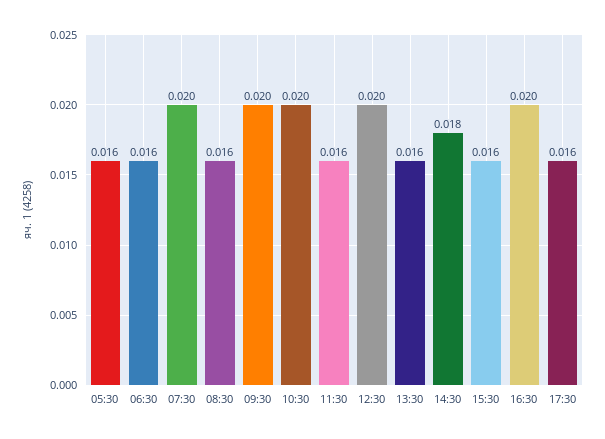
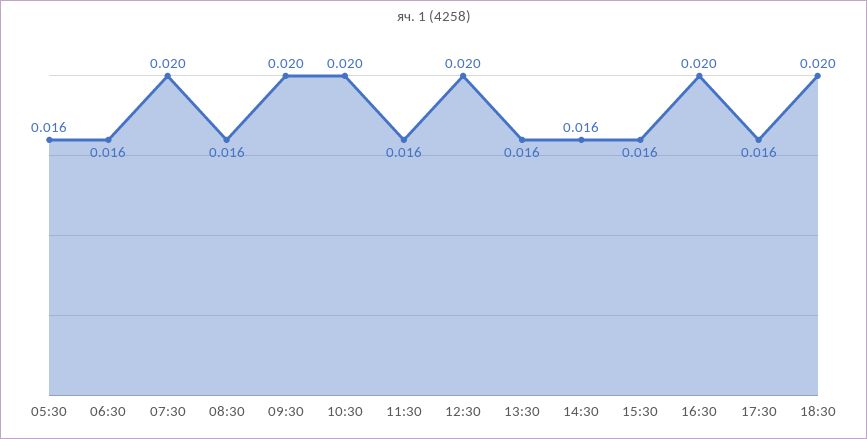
14:30: 0.018 -> 0.016
18:30: none -> 0.02

